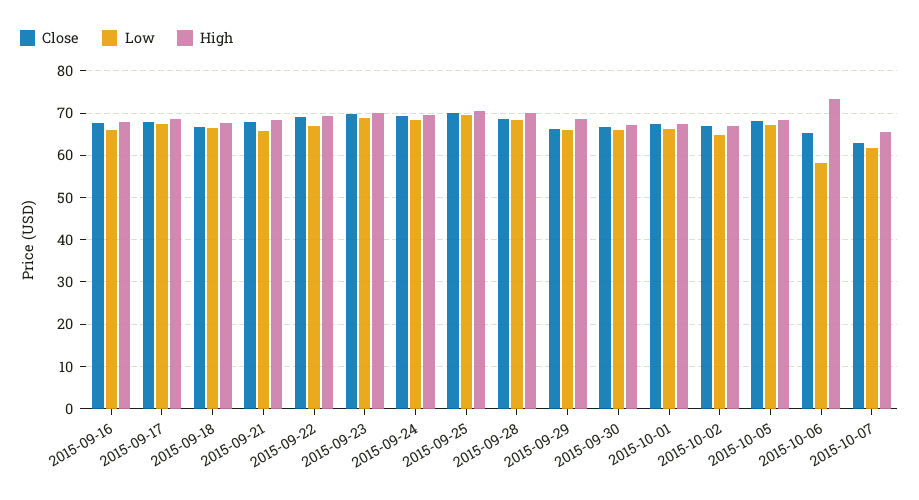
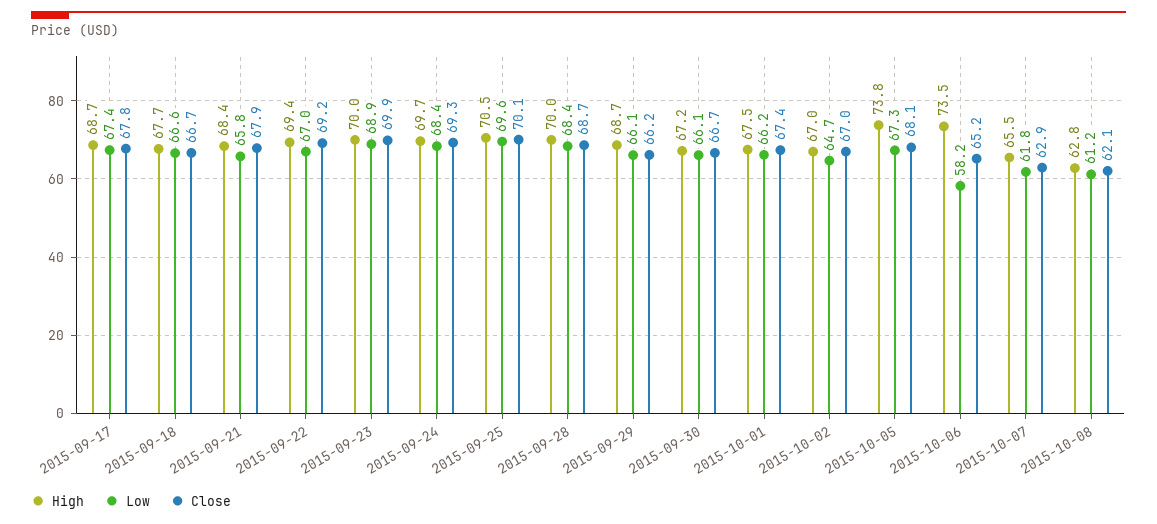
Close, 2015-09-16: 68 -> none
Low, 2015-09-16: 66 -> none
High, 2015-09-16: 68 -> none
High, 2015-10-05: 68 -> 73.8
High, 2015-10-08: none -> 62.8
Low, 2015-10-08: none -> 61.2
Close, 2015-10-08: none -> 62.1

